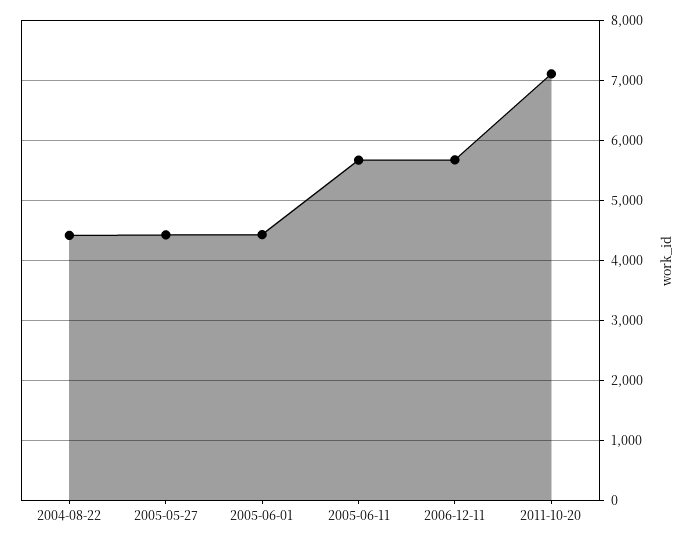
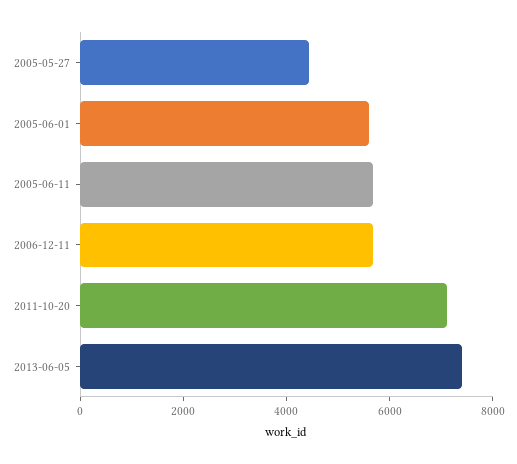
2004-08-22: 4400 -> none
2005-06-01: 4400 -> 5500
2013-06-05: none -> 7500

